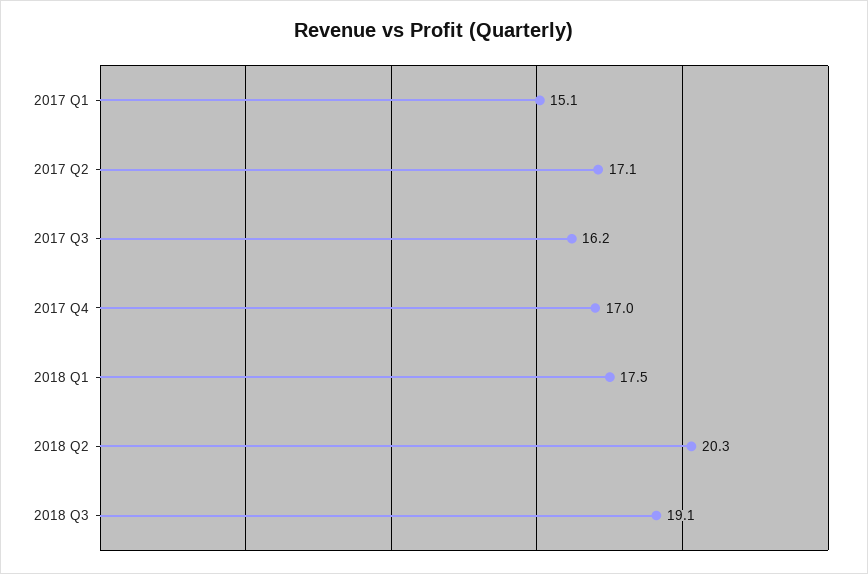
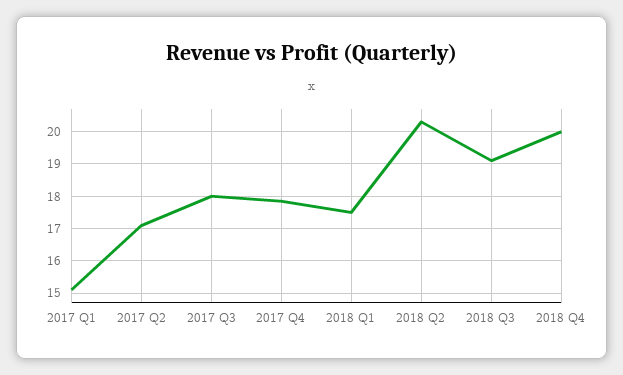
2017 Q3: 16.2 -> 18
2017 Q4: 17 -> 17.8
2018 Q4: none -> 20

